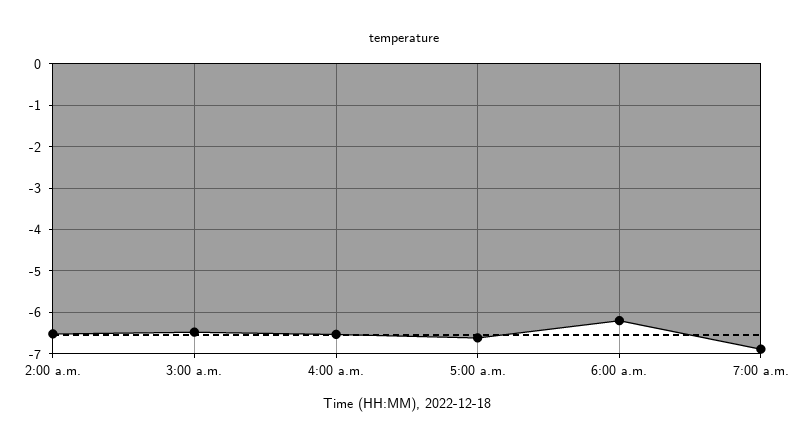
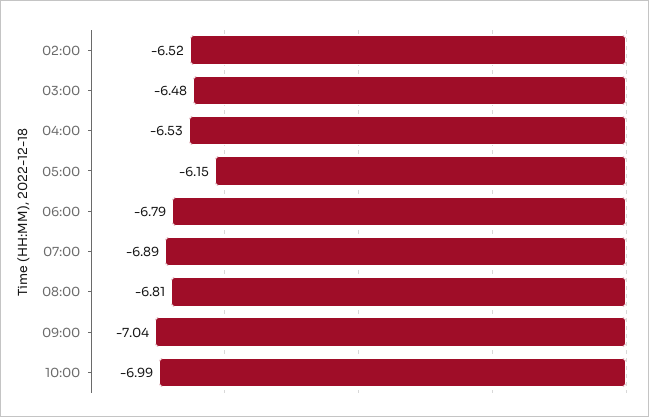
5:00 a.m.: -6.6 -> -6.15
6:00 a.m.: -6.2 -> -6.79
08:00: none -> -6.81
09:00: none -> -7.04
10:00: none -> -6.99

